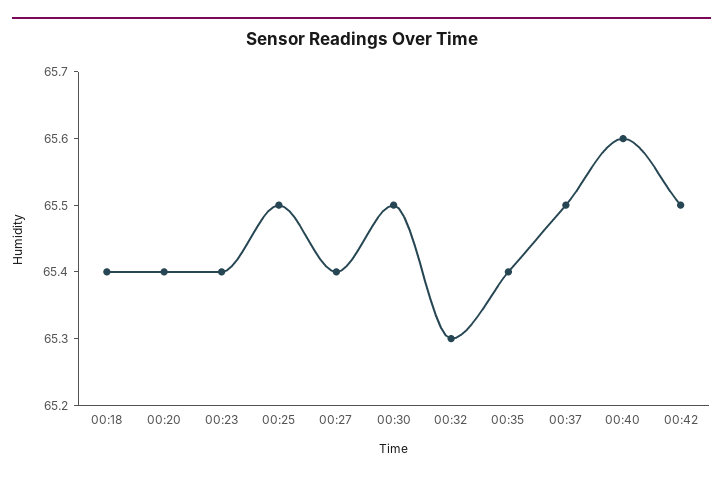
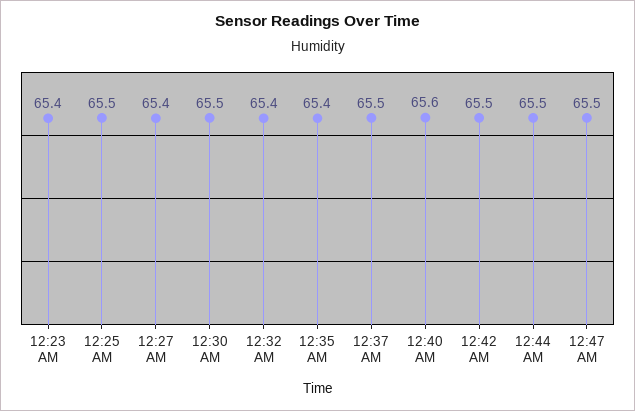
00:18: 65.4 -> none
00:20: 65.4 -> none
00:32: 65.3 -> 65.4
12:44 AM: none -> 65.5
12:47 AM: none -> 65.5

